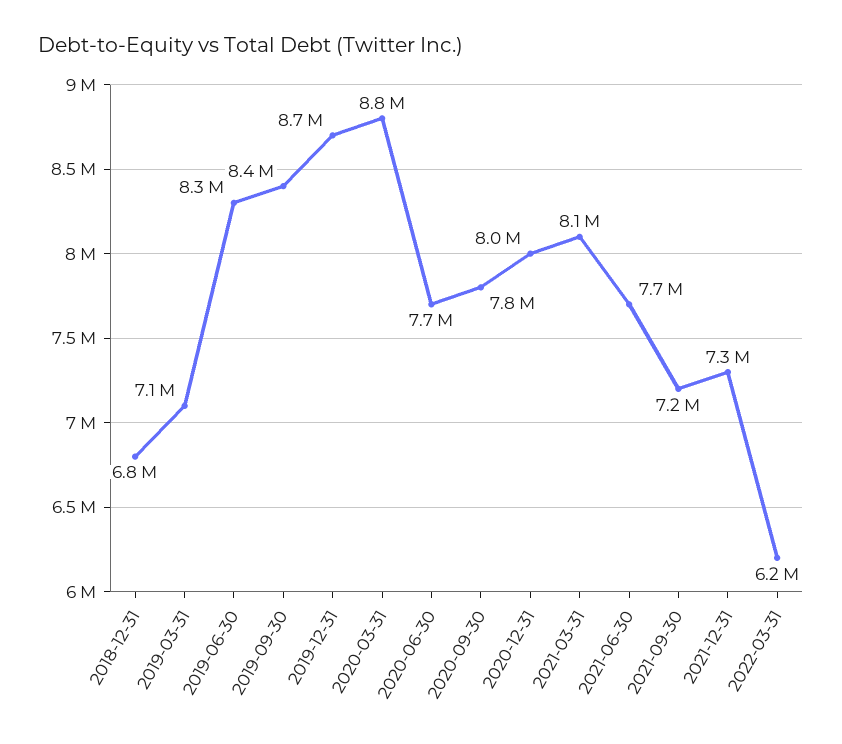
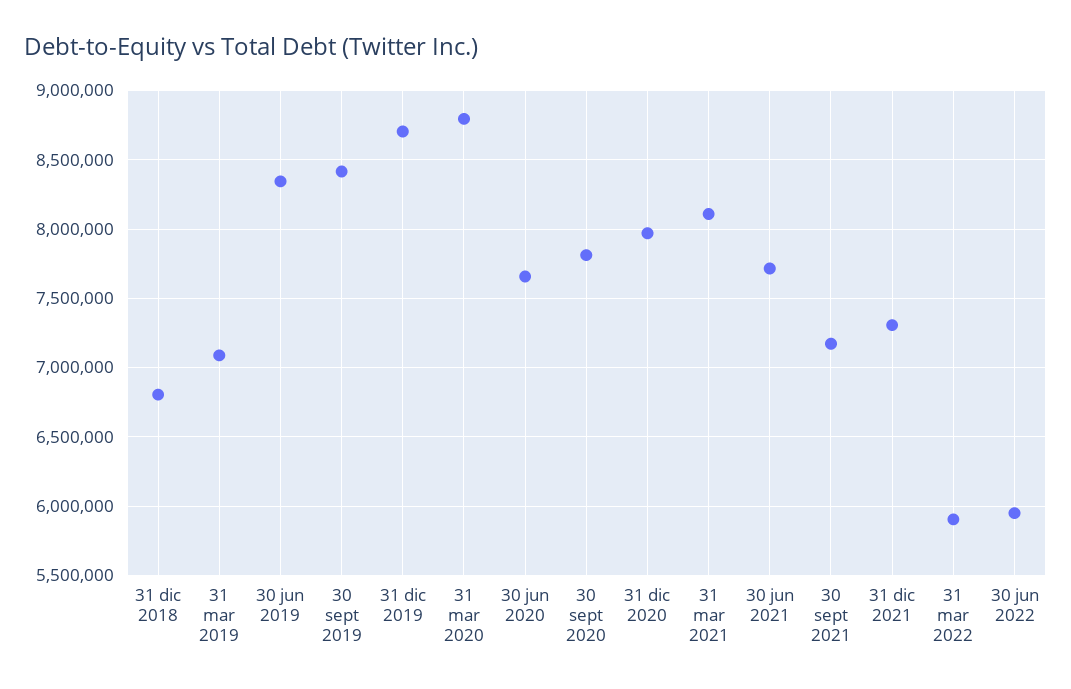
2022-03-31: 6200000 -> 5900000
30 jun 2022: none -> 5950000

